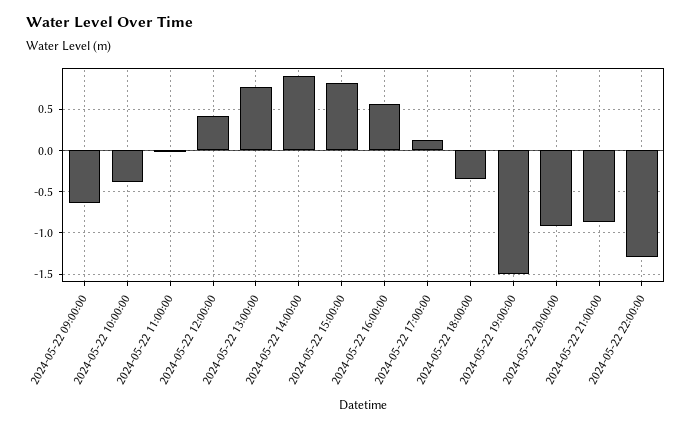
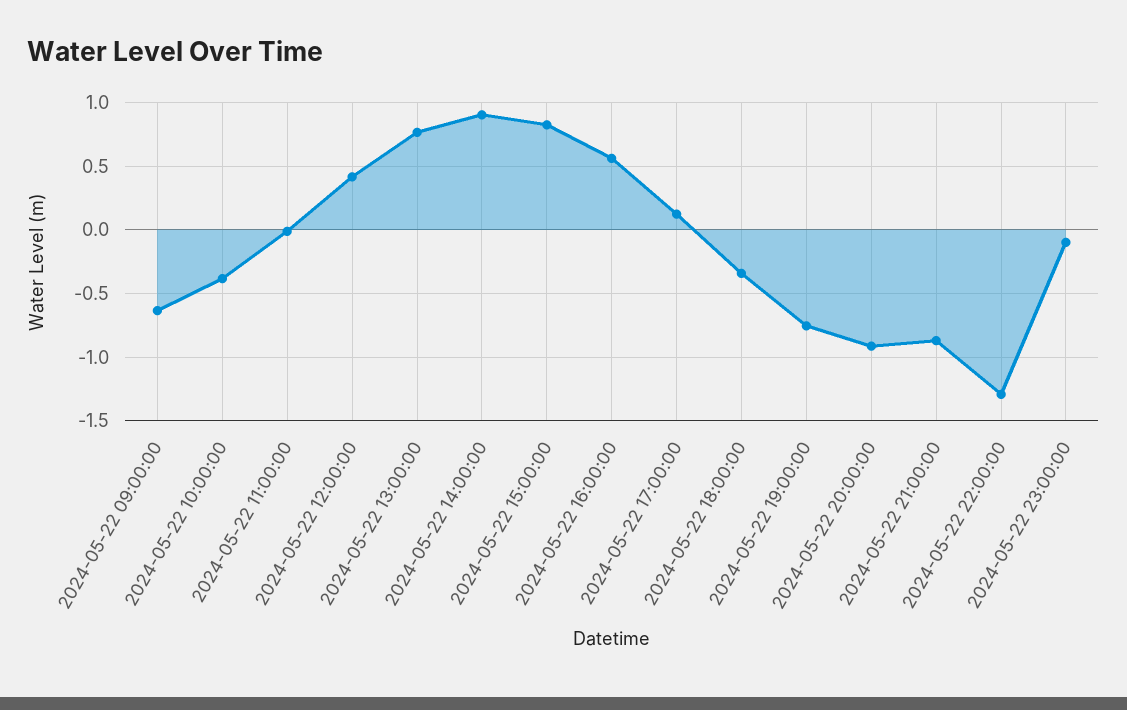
2024-05-22 19:00:00: -1.5 -> -0.75
2024-05-22 23:00:00: none -> -0.1

